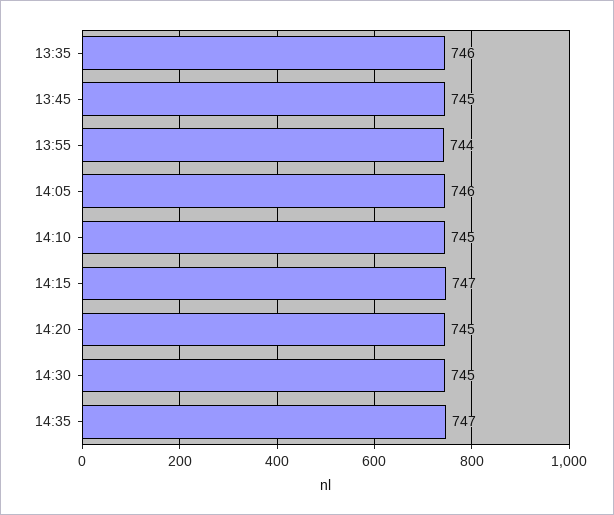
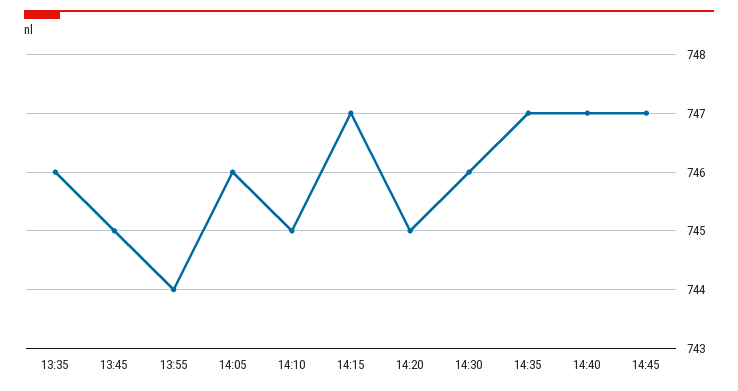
14:30: 745 -> 746
14:40: none -> 747
14:45: none -> 747

